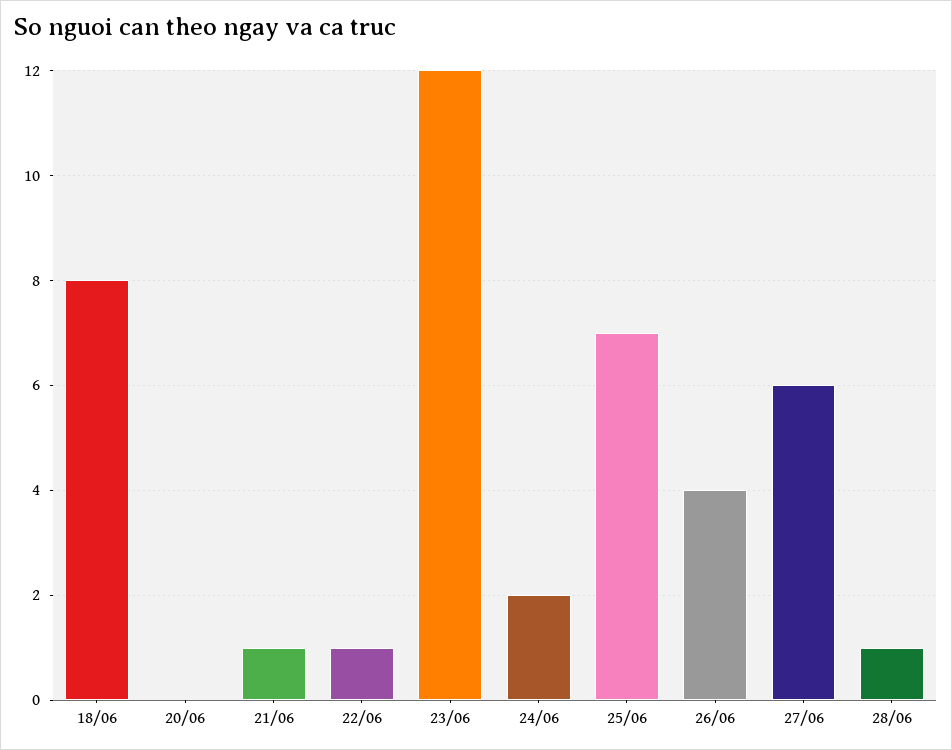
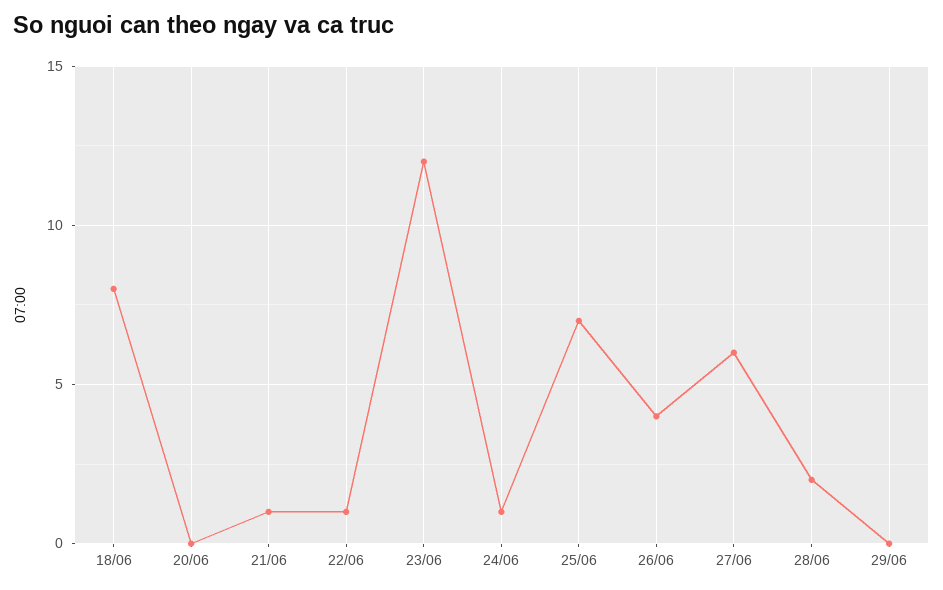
24/06: 2 -> 1
28/06: 1 -> 2
29/06: none -> 0

